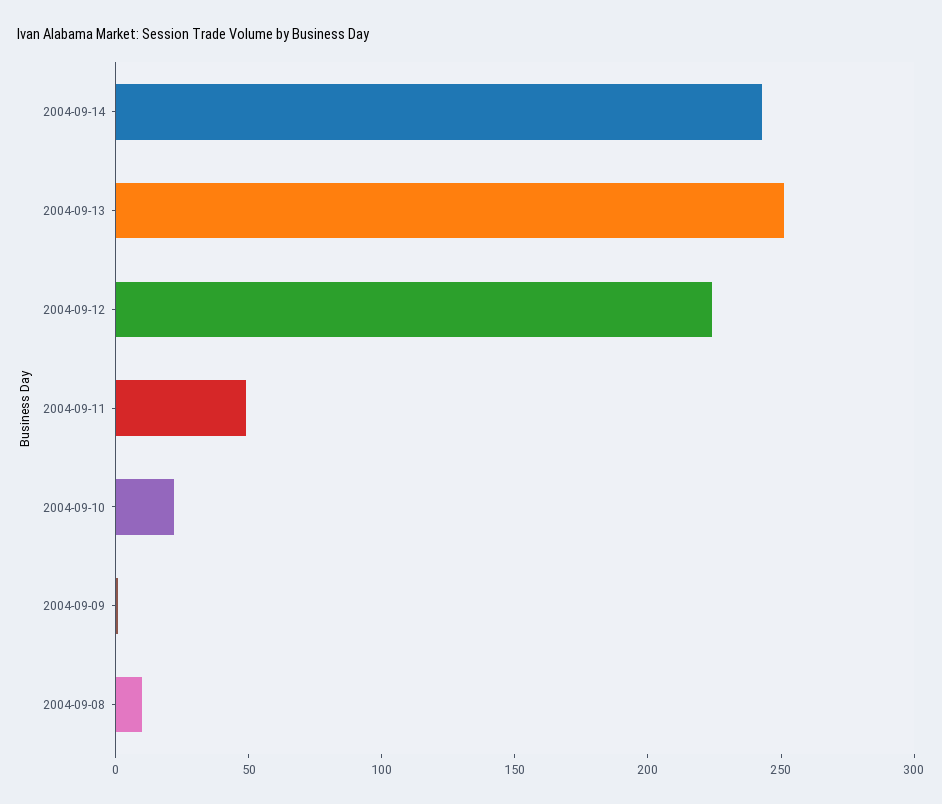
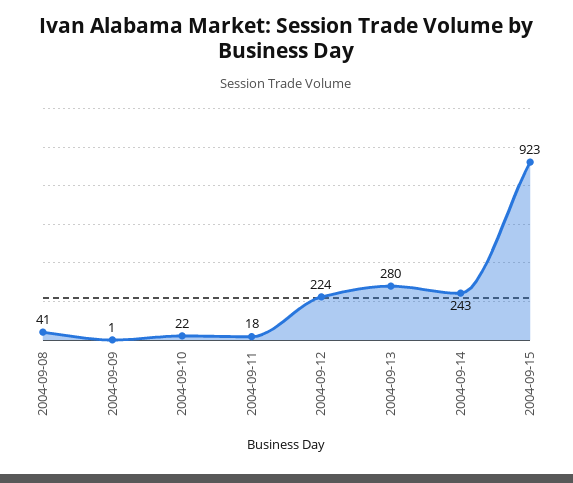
2004-09-13: 250 -> 280
2004-09-11: 50 -> 18
2004-09-08: 10 -> 41
2004-09-15: none -> 923

